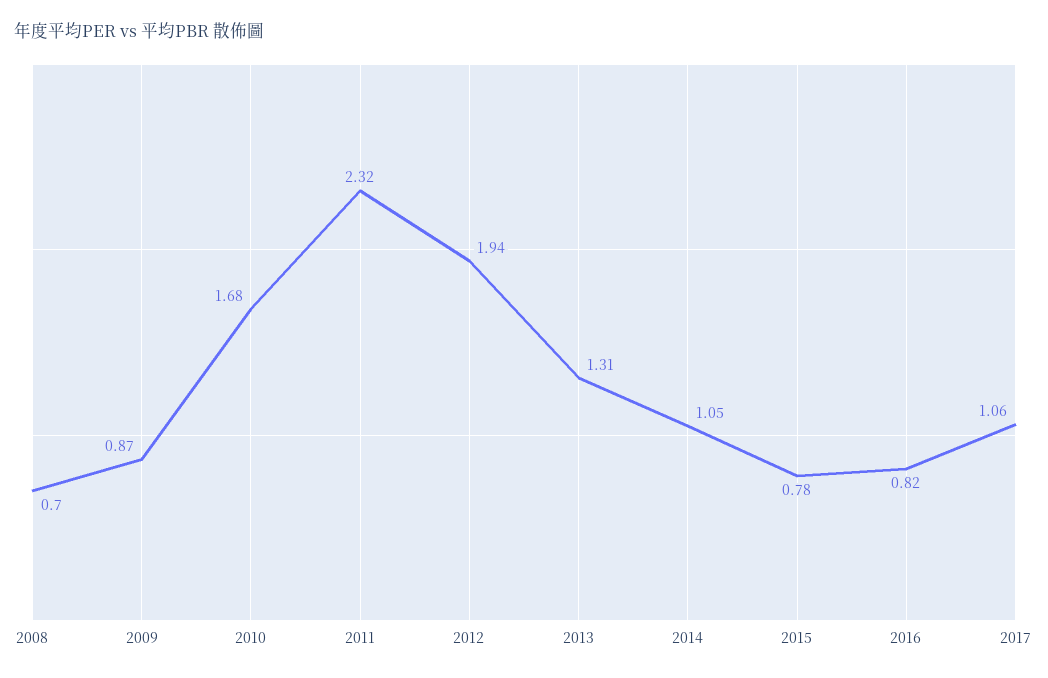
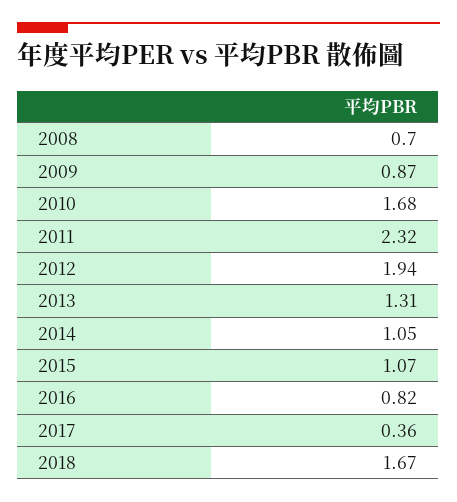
2015: 0.78 -> 1.07
2017: 1.06 -> 0.36
2018: none -> 1.67

